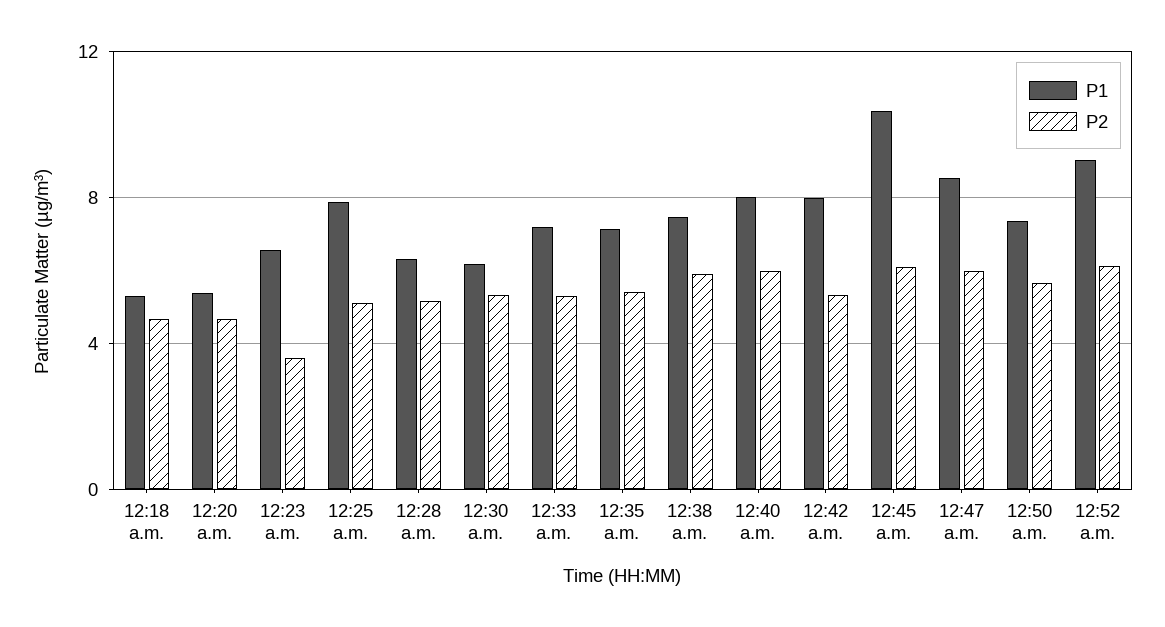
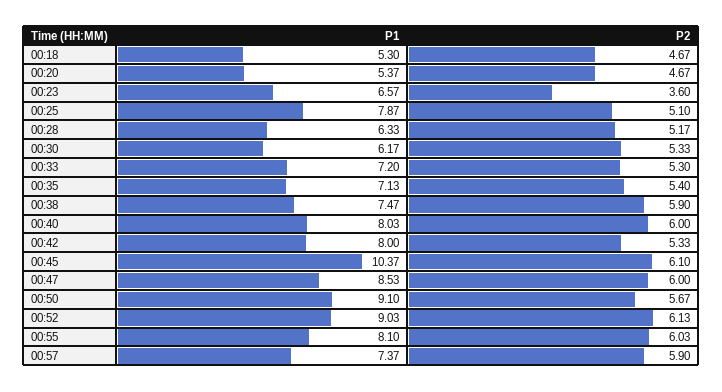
P1, 12:50 a.m.: 7.5 -> 9.1
P1, 00:55: none -> 8.1
P2, 00:55: none -> 6.03
P1, 00:57: none -> 7.37
P2, 00:57: none -> 5.9

